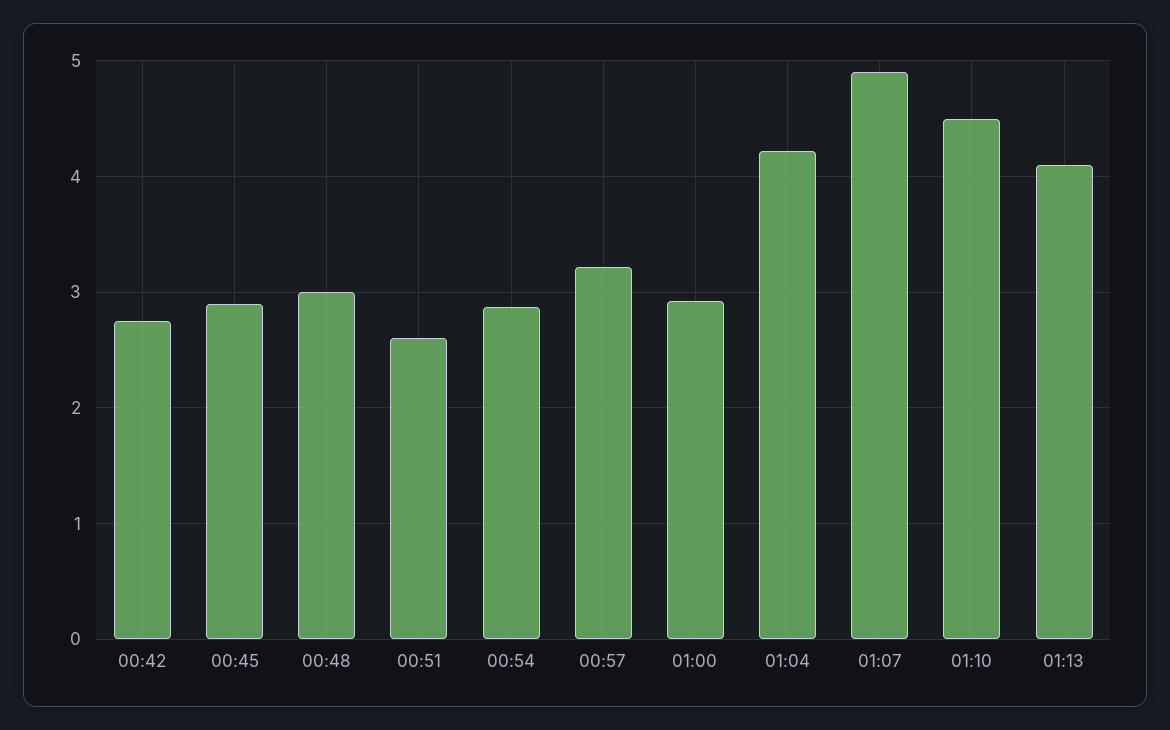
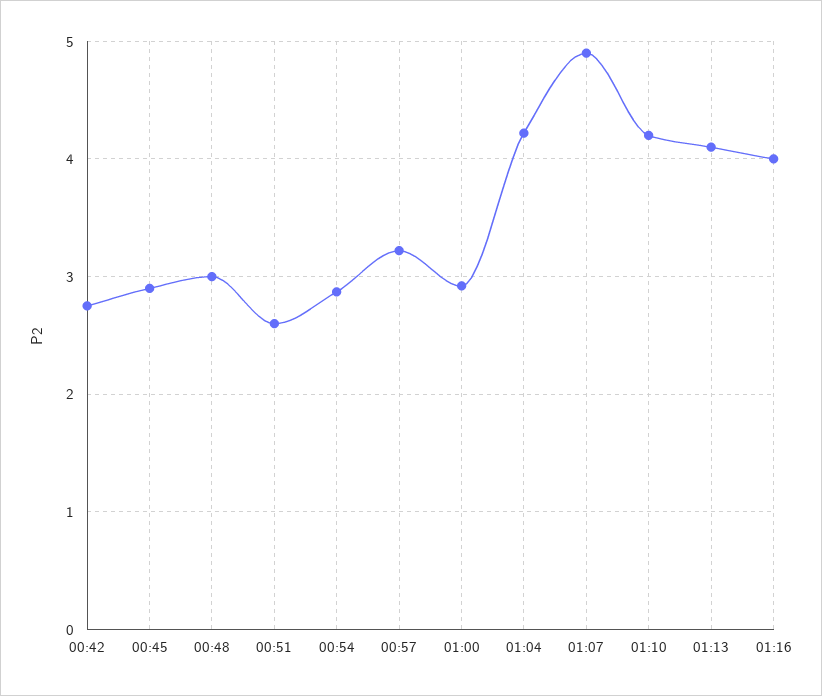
01:10: 4.5 -> 4.2
01:16: none -> 4

